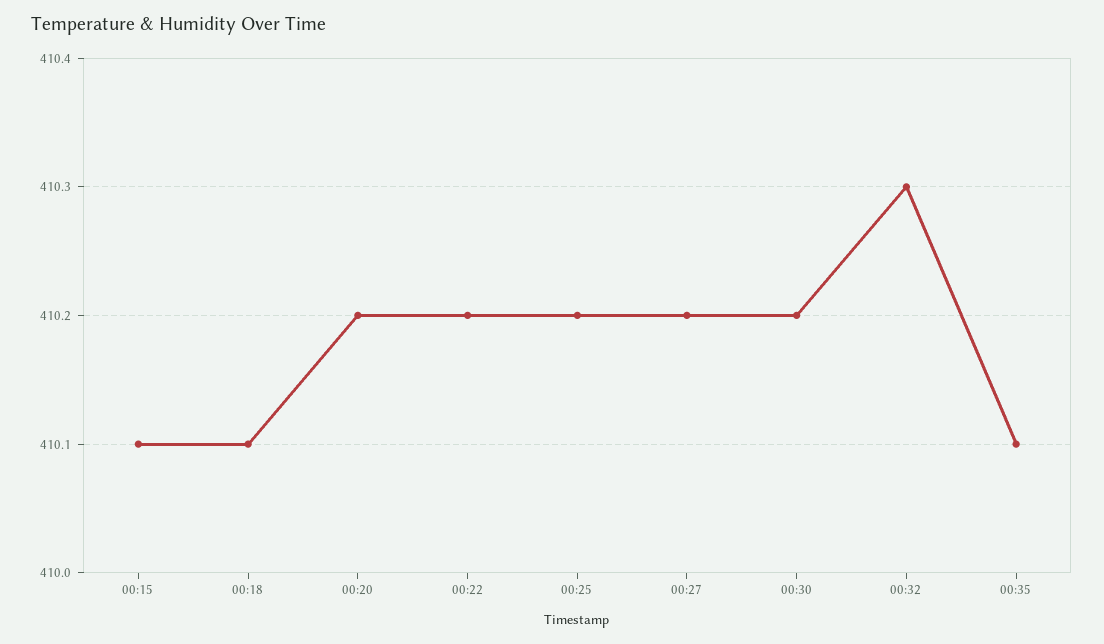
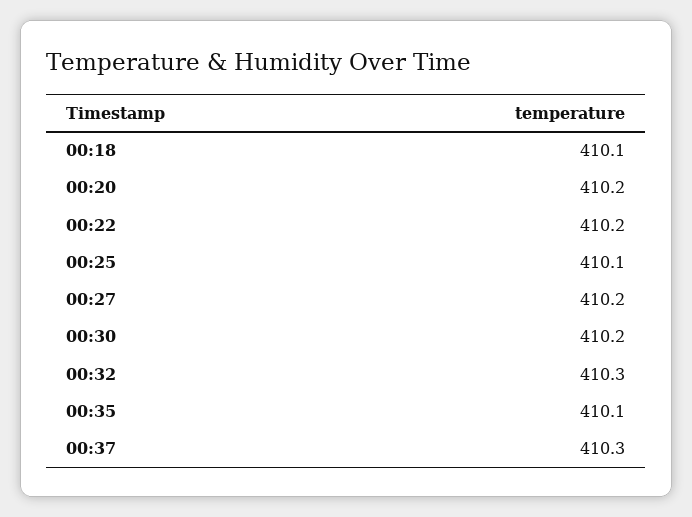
00:15: 410.1 -> none
00:25: 410.2 -> 410.1
00:37: none -> 410.3

